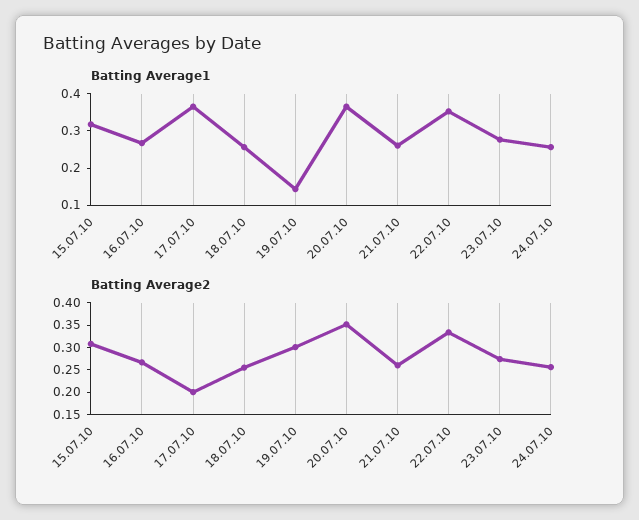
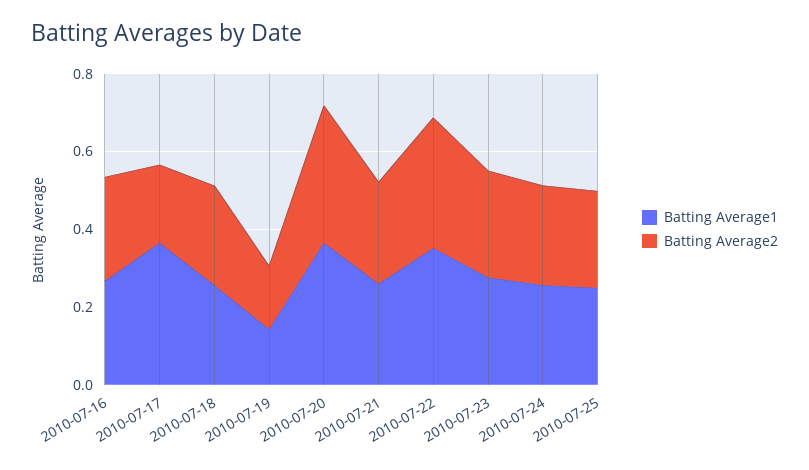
Batting Average1, 15.07.10: 0.325 -> none
Batting Average2, 15.07.10: 0.3 -> none
Batting Average2, 19.07.10: 0.3 -> 0.15
Batting Average1, 2010-07-25: none -> 0.25
Batting Average2, 2010-07-25: none -> 0.25

